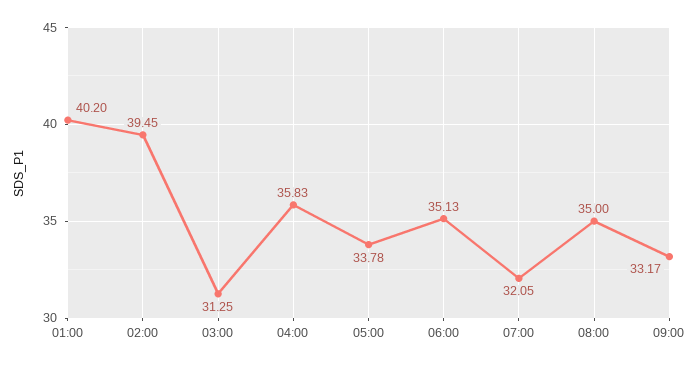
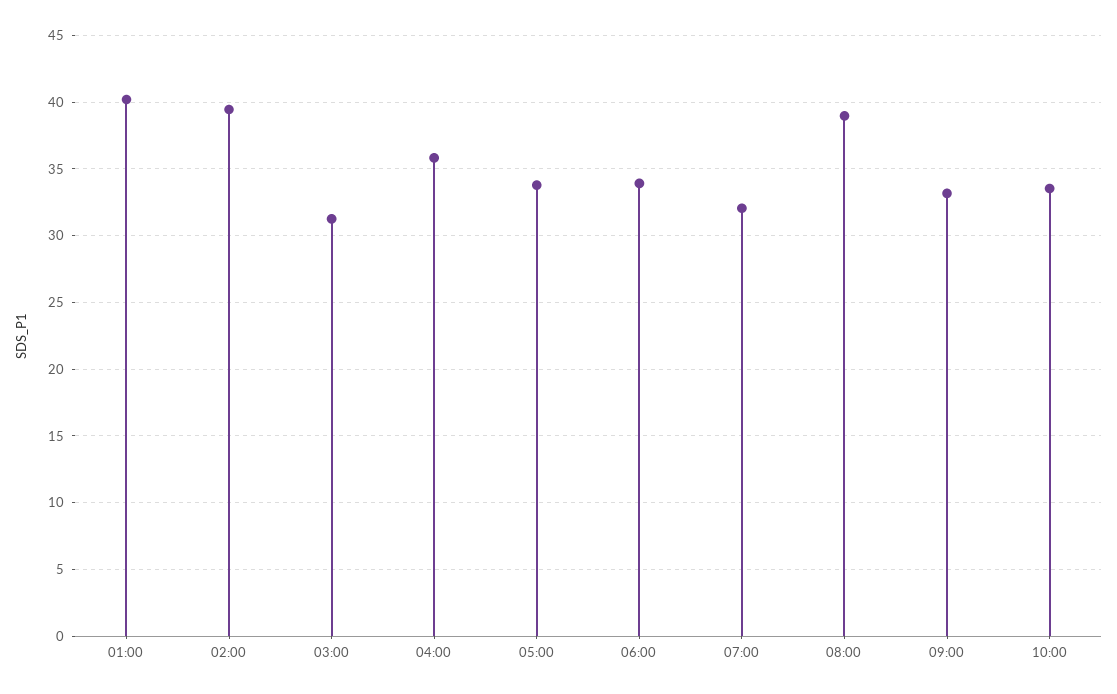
06:00: 35.13 -> 34
08:00: 35 -> 39
10:00: none -> 33.5

